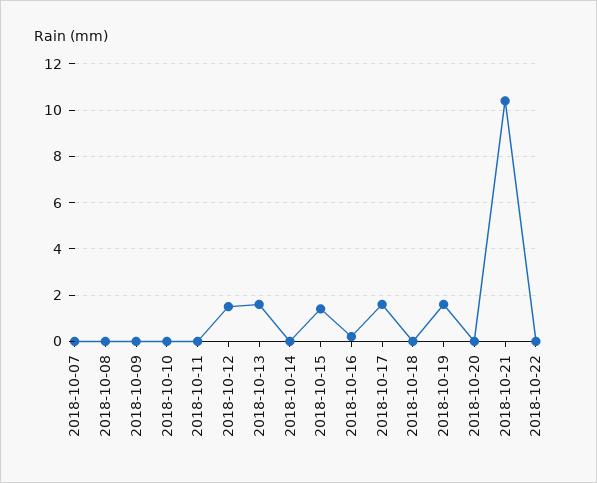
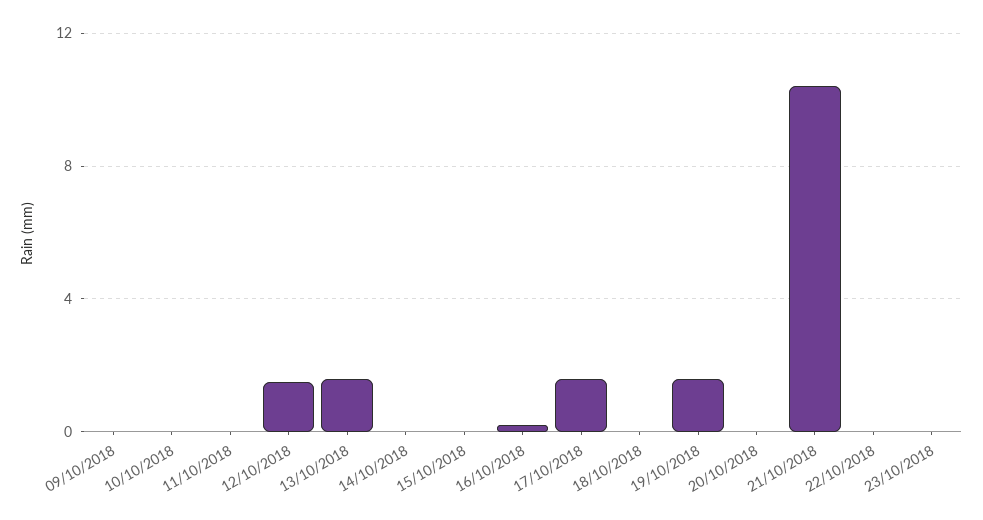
2018-10-07: 0 -> none
2018-10-08: 0 -> none
2018-10-15: 1.5 -> 0
23/10/2018: none -> 0

